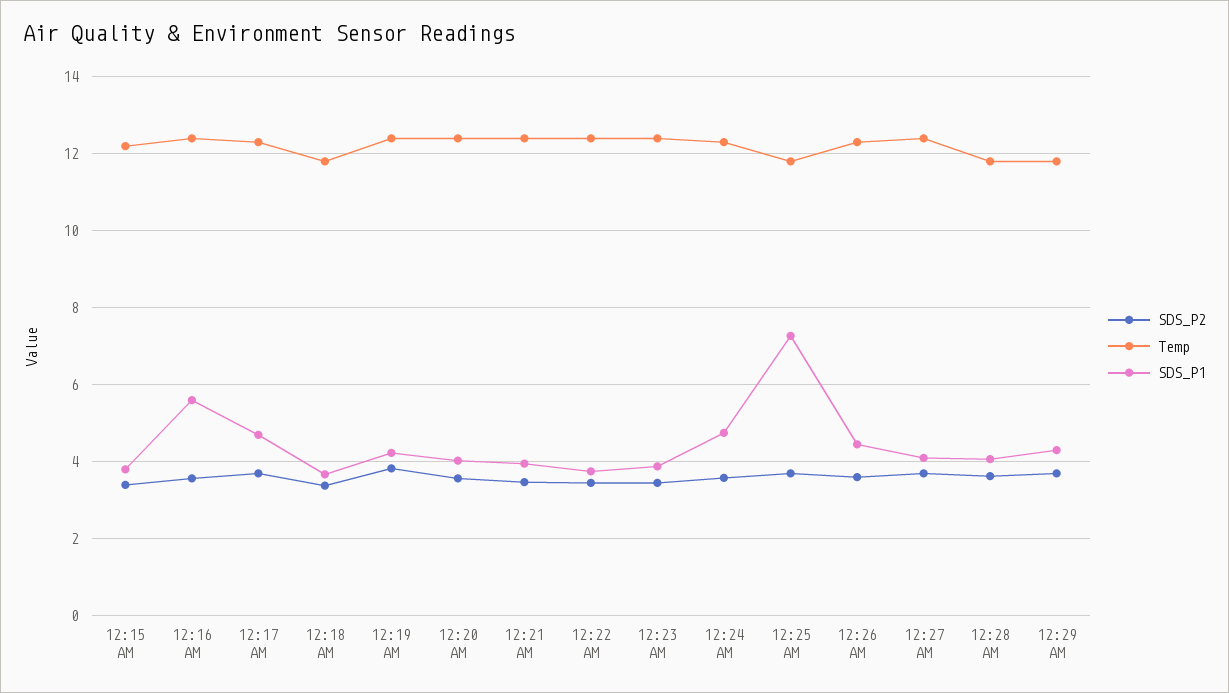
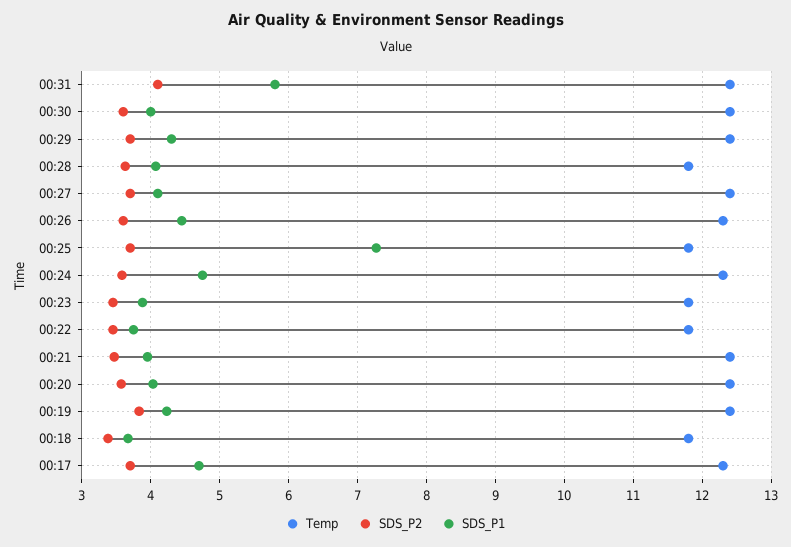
SDS_P2, 12:15 AM: 3.4 -> none
Temp, 12:15 AM: 12.2 -> none
SDS_P1, 12:15 AM: 3.8 -> none
SDS_P2, 12:16 AM: 3.6 -> none
Temp, 12:16 AM: 12.4 -> none
SDS_P1, 12:16 AM: 5.6 -> none
Temp, 12:22 AM: 12.4 -> 11.8
Temp, 12:23 AM: 12.4 -> 11.8
Temp, 12:29 AM: 11.8 -> 12.4
Temp, 00:31: none -> 12.4
SDS_P2, 00:31: none -> 4.1
SDS_P1, 00:31: none -> 5.8
Temp, 00:30: none -> 12.4
SDS_P2, 00:30: none -> 3.6
SDS_P1, 00:30: none -> 4

